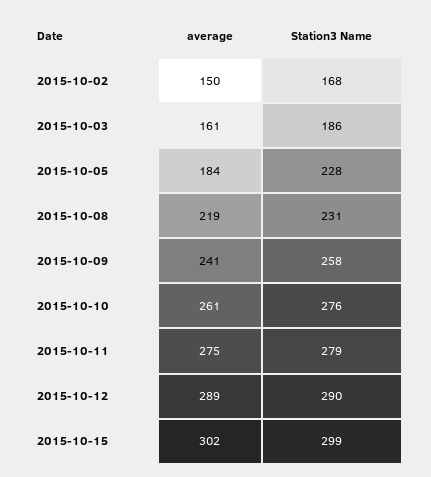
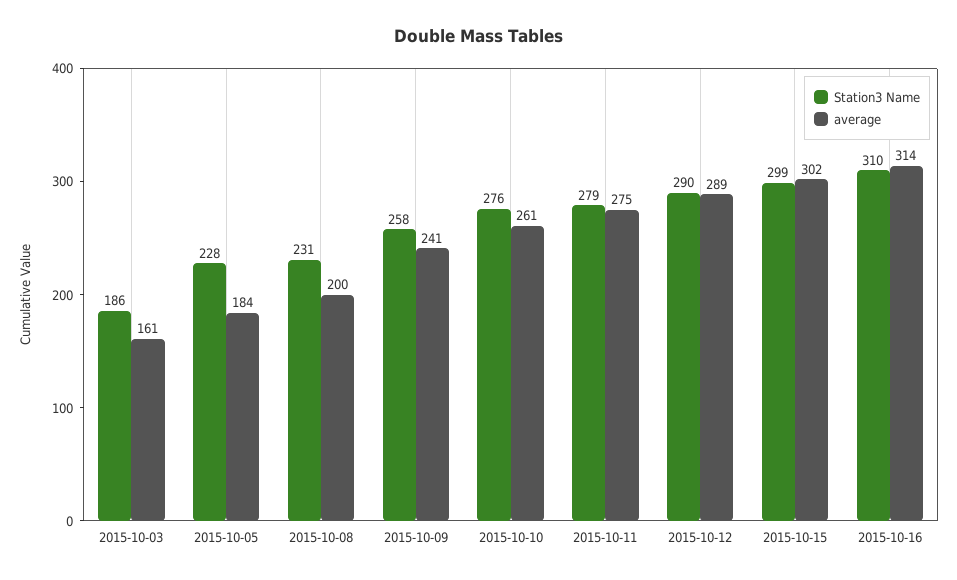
average, 2015-10-02: 150 -> none
Station3 Name, 2015-10-02: 168 -> none
average, 2015-10-08: 219 -> 200
Station3 Name, 2015-10-16: none -> 310
average, 2015-10-16: none -> 314

